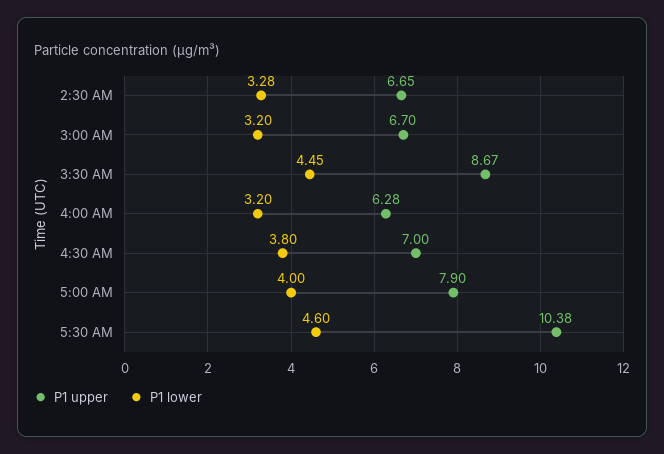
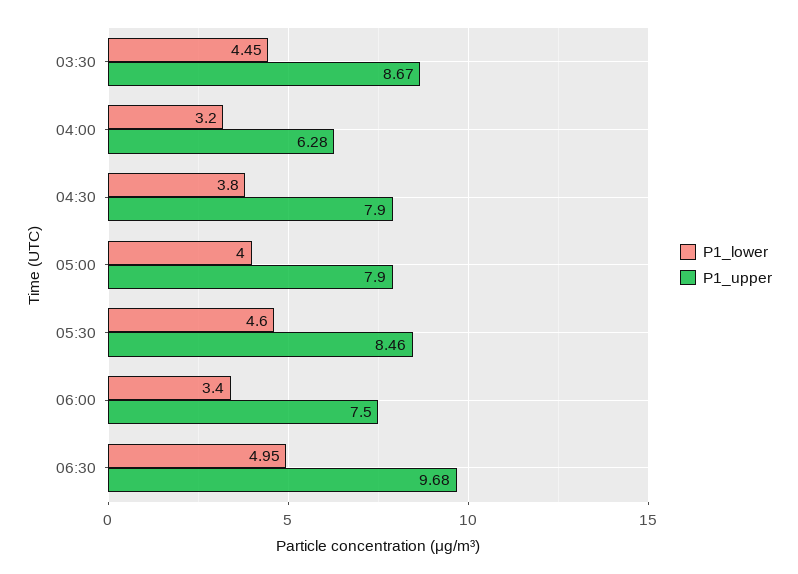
P1 upper, 2:30 AM: 6.65 -> none
P1 lower, 2:30 AM: 3.28 -> none
P1 upper, 3:00 AM: 6.7 -> none
P1 lower, 3:00 AM: 3.2 -> none
P1 upper, 4:30 AM: 7 -> 7.9
P1 upper, 5:30 AM: 10.38 -> 8.46
P1 lower, 06:00: none -> 3.4
P1 upper, 06:00: none -> 7.5
P1 lower, 06:30: none -> 4.95
P1 upper, 06:30: none -> 9.68

